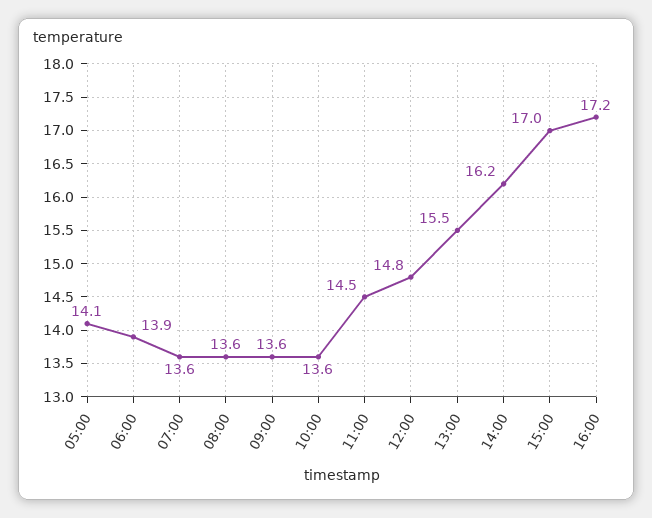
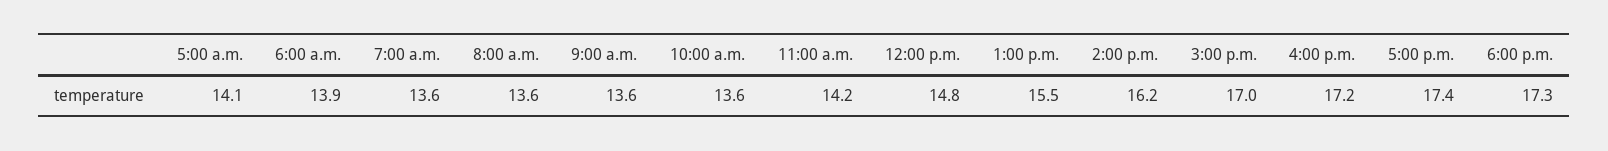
11:00: 14.5 -> 14.2
5:00 p.m.: none -> 17.4
6:00 p.m.: none -> 17.3

